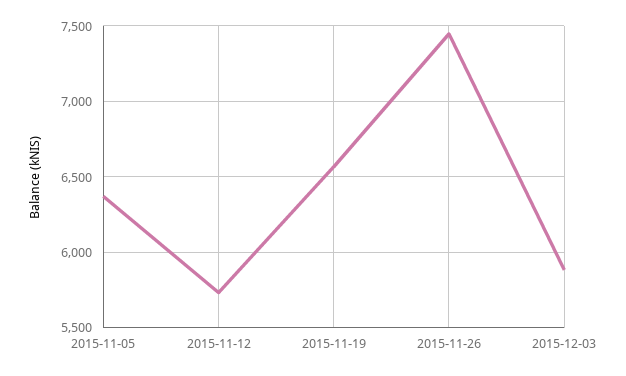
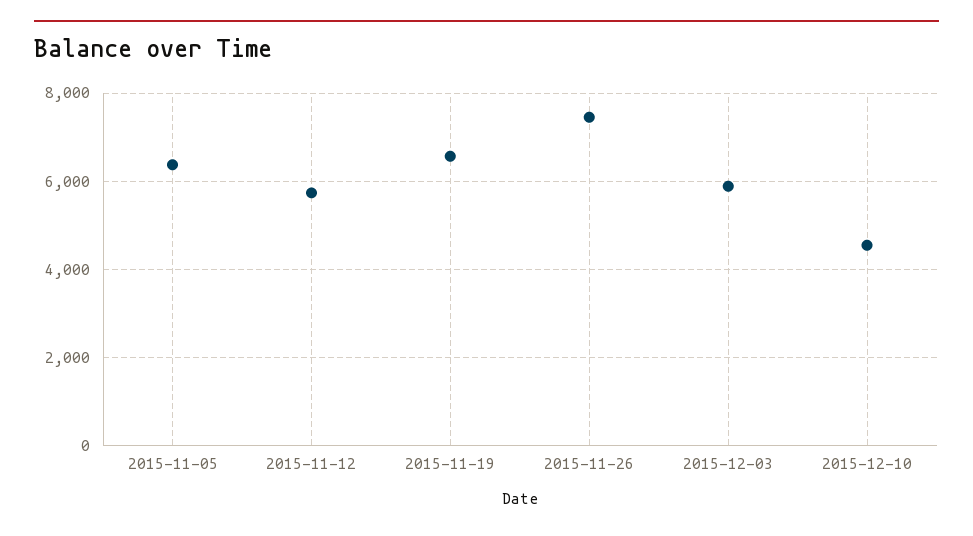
2015-12-10: none -> 4600

